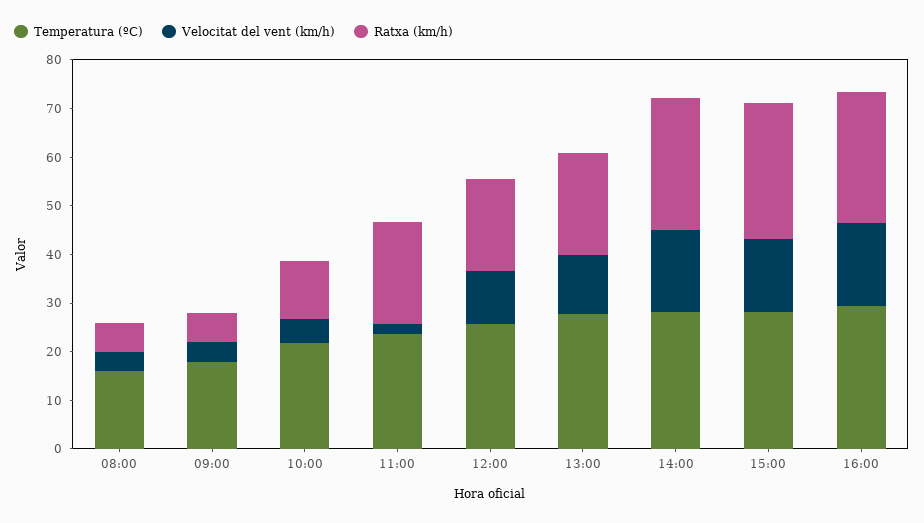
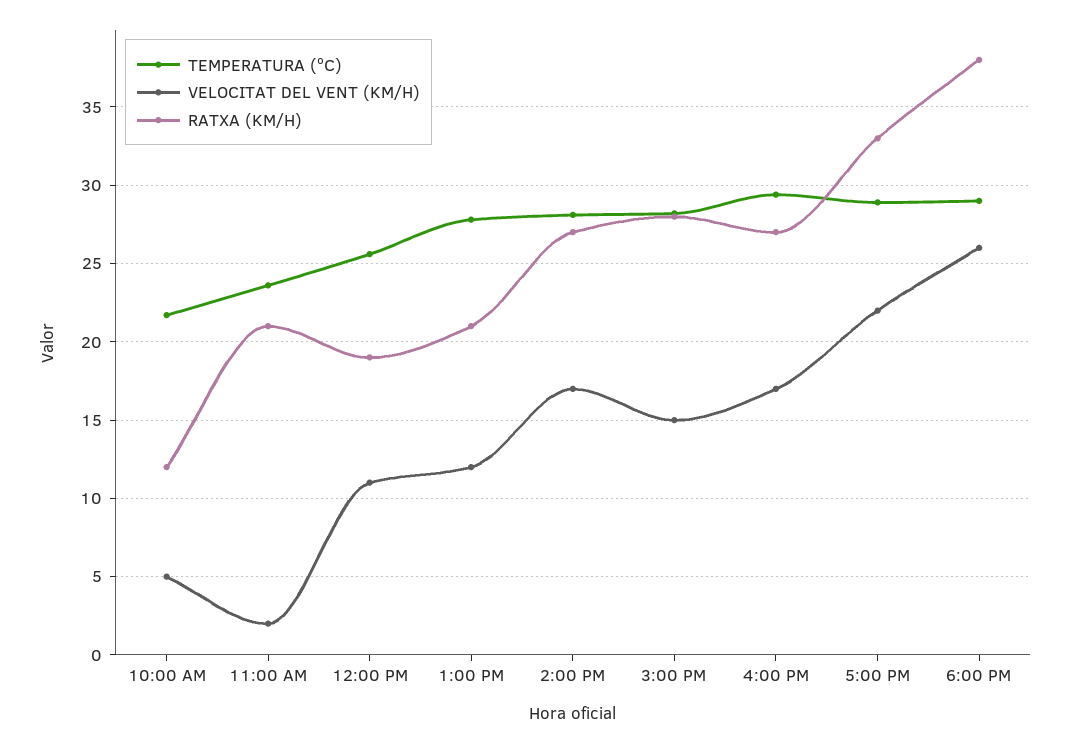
Temperatura (ºC), 08:00: 16 -> none
Velocitat del vent (km/h), 08:00: 4 -> none
Ratxa (km/h), 08:00: 6 -> none
Temperatura (ºC), 09:00: 18 -> none
Velocitat del vent (km/h), 09:00: 4 -> none
Ratxa (km/h), 09:00: 6 -> none
Temperatura (ºC), 5:00 PM: none -> 29
Velocitat del vent (km/h), 5:00 PM: none -> 22
Ratxa (km/h), 5:00 PM: none -> 33
Temperatura (ºC), 6:00 PM: none -> 29
Velocitat del vent (km/h), 6:00 PM: none -> 26
Ratxa (km/h), 6:00 PM: none -> 38

